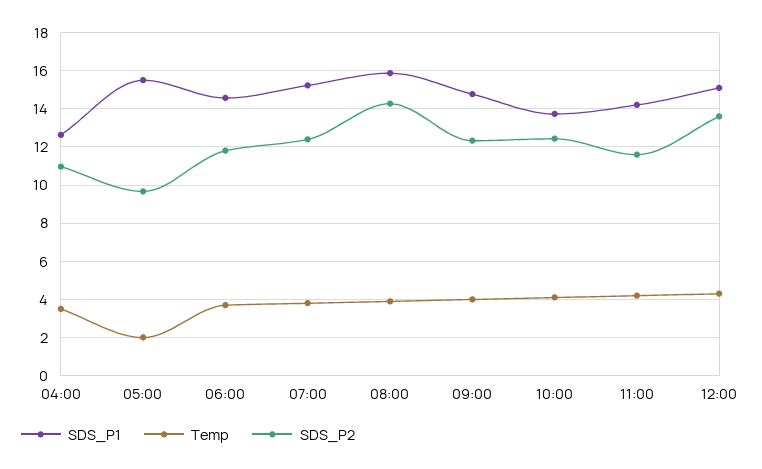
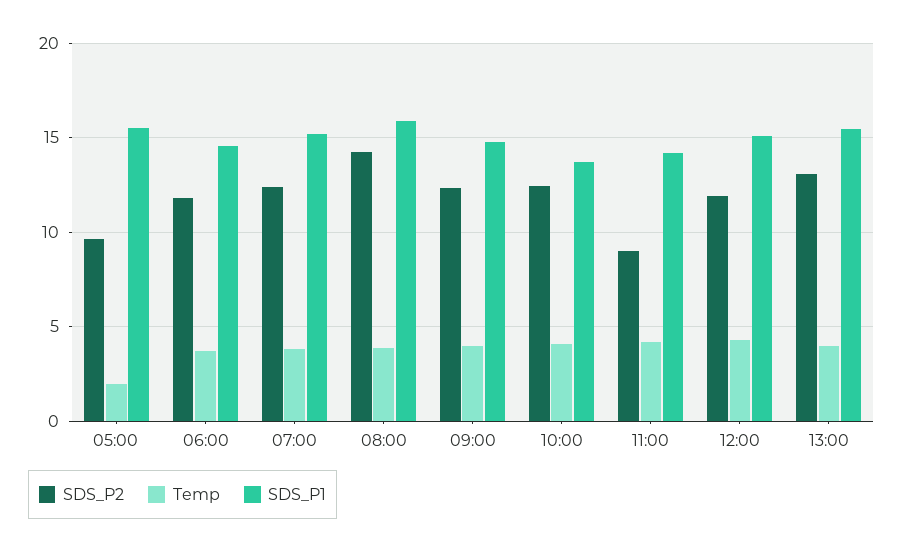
SDS_P1, 04:00: 12.5 -> none
Temp, 04:00: 3.5 -> none
SDS_P2, 04:00: 11 -> none
SDS_P2, 11:00: 11.5 -> 9
SDS_P2, 12:00: 13.5 -> 12
SDS_P2, 13:00: none -> 13
Temp, 13:00: none -> 4
SDS_P1, 13:00: none -> 15.5

